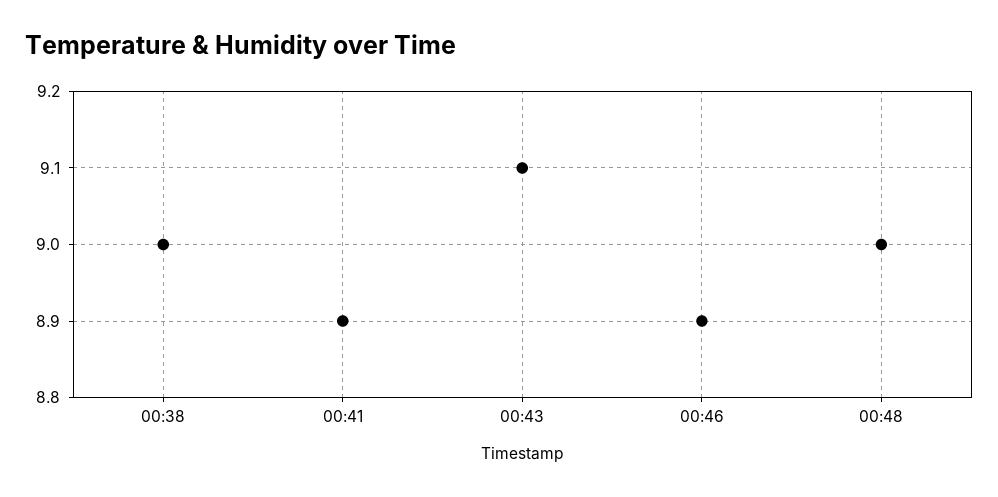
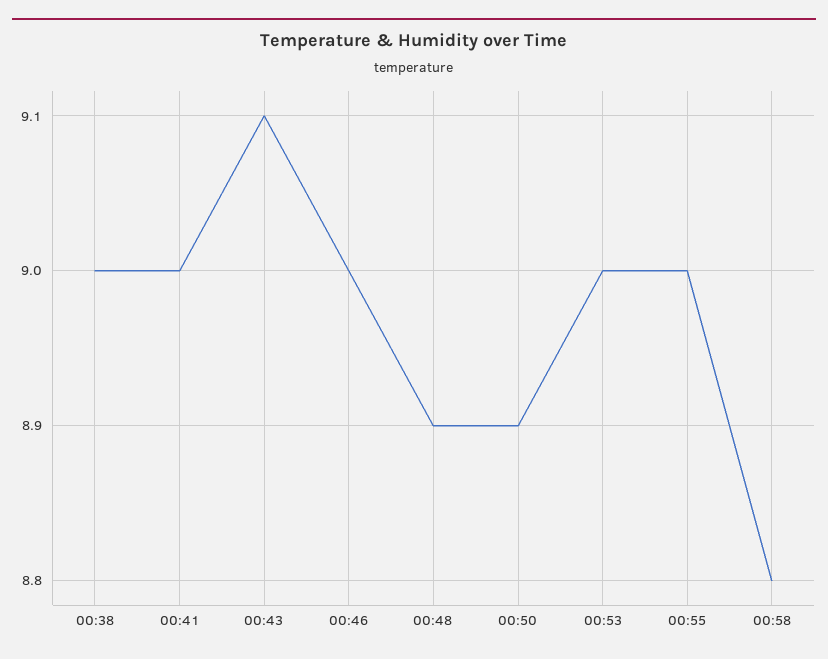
00:41: 8.9 -> 9
00:46: 8.9 -> 9
00:48: 9 -> 8.9
00:50: none -> 8.9
00:53: none -> 9
00:55: none -> 9
00:58: none -> 8.8

